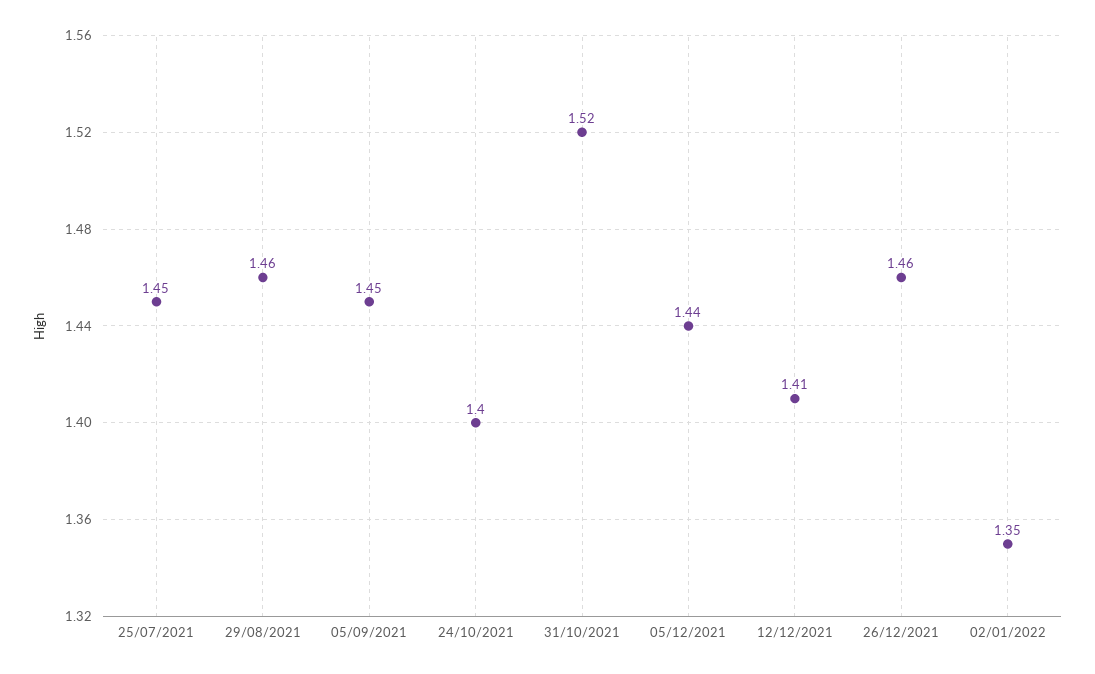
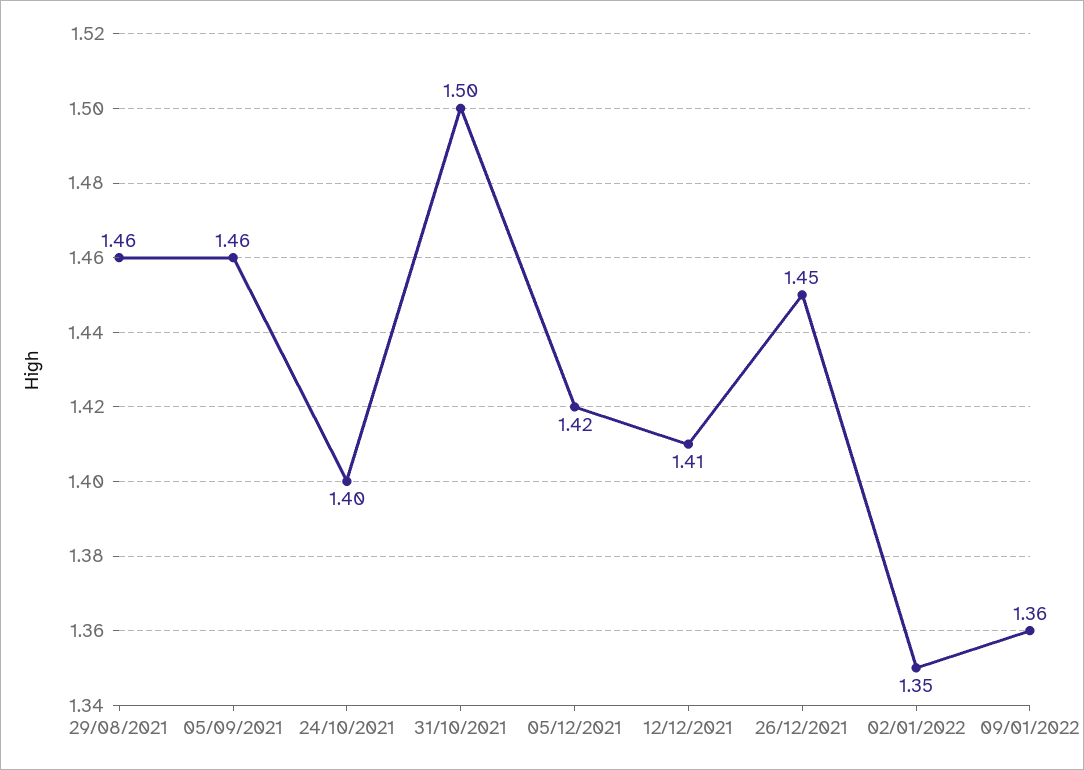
25/07/2021: 1.45 -> none
05/09/2021: 1.45 -> 1.46
31/10/2021: 1.52 -> 1.5
05/12/2021: 1.44 -> 1.42
26/12/2021: 1.46 -> 1.45
09/01/2022: none -> 1.36

